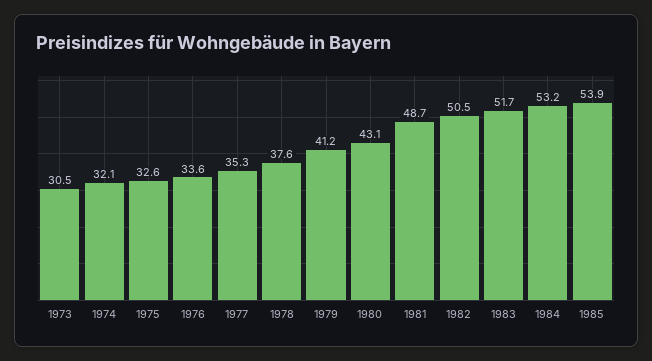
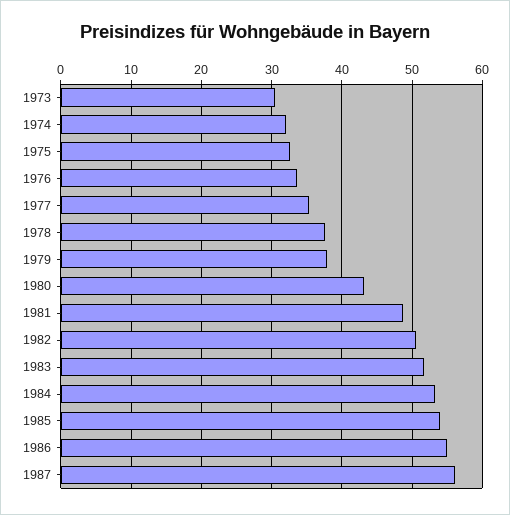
1979: 41.2 -> 38
1986: none -> 55
1987: none -> 56

